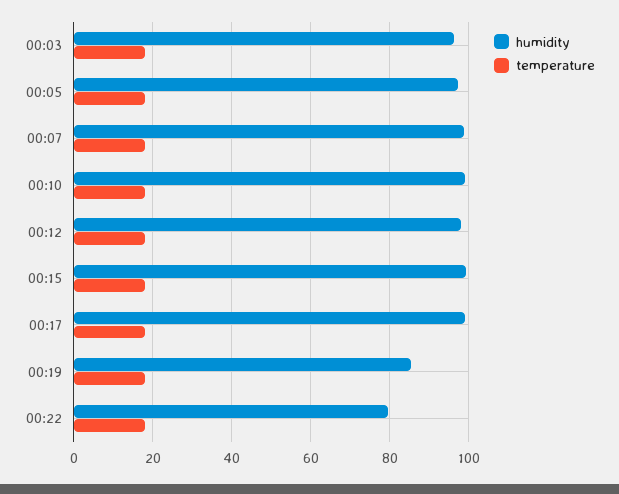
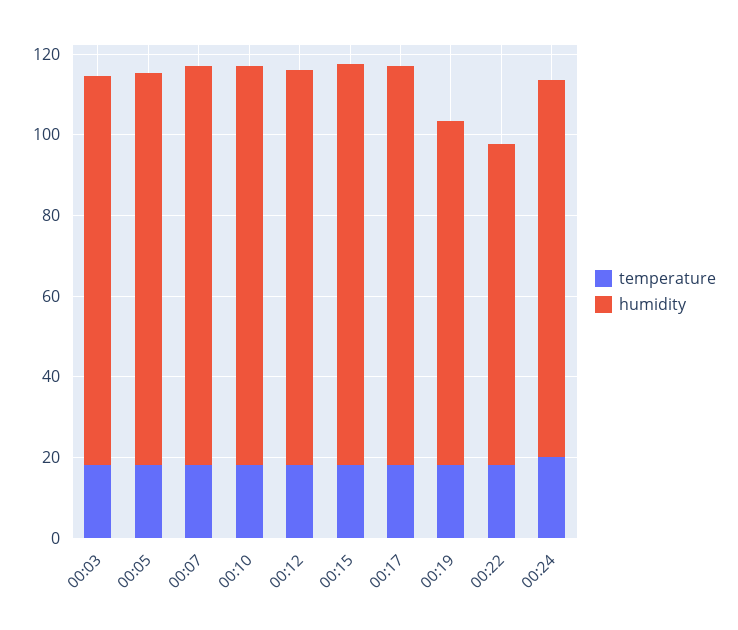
temperature, 00:24: none -> 20
humidity, 00:24: none -> 95

